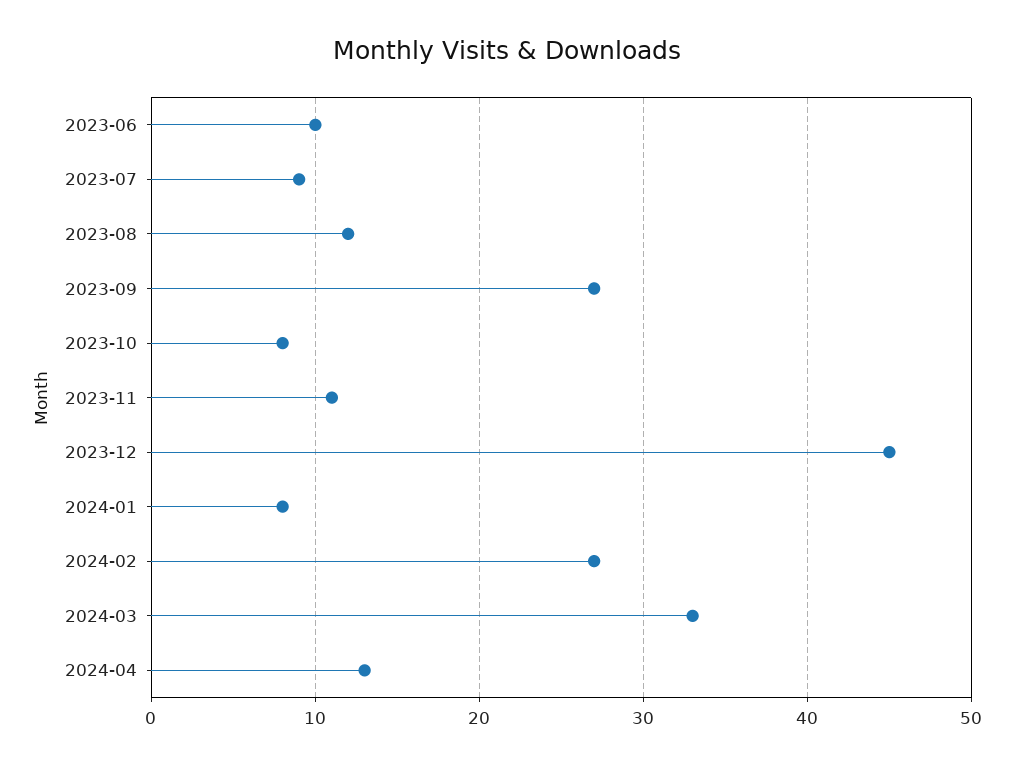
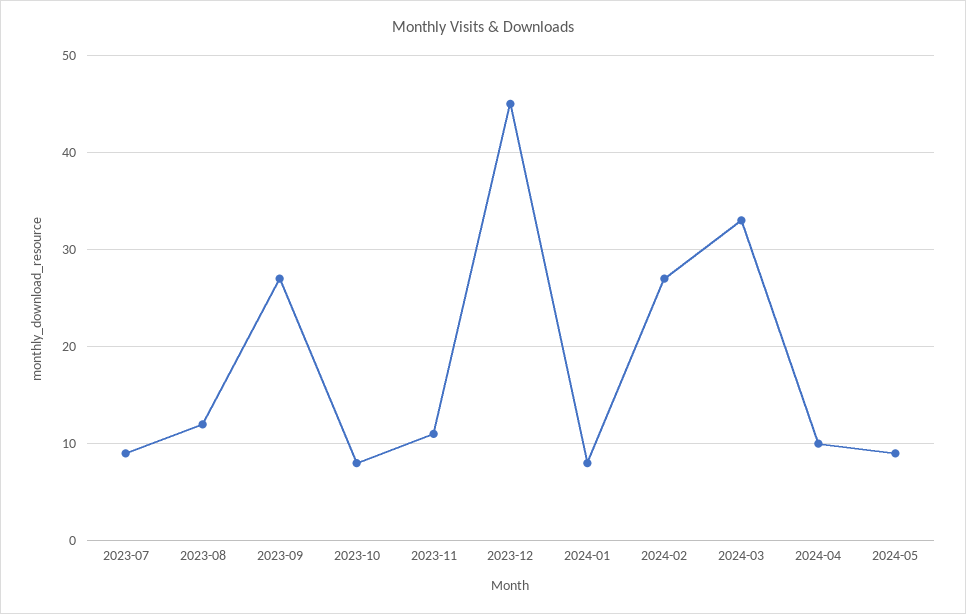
2023-06: 10 -> none
2024-04: 13 -> 10
2024-05: none -> 9

